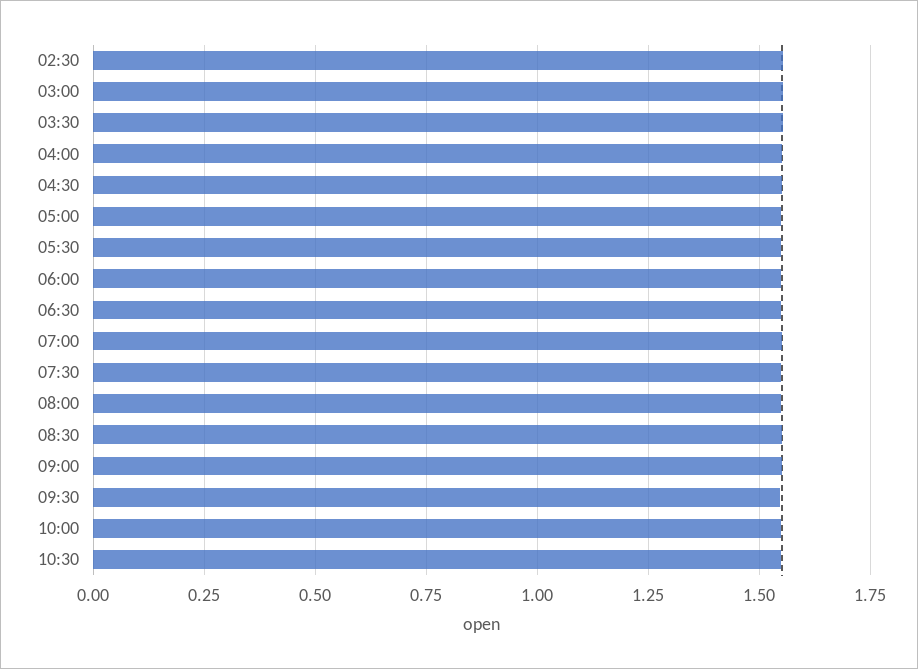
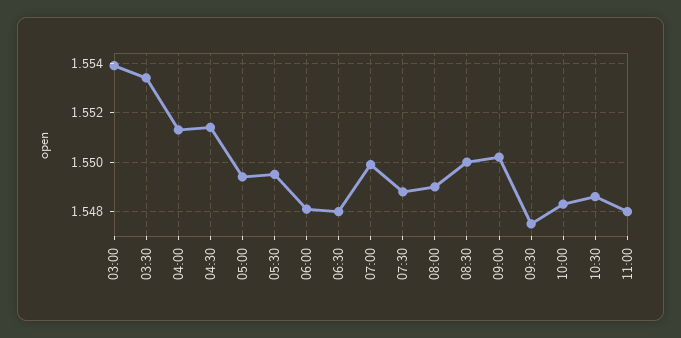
02:30: 1.55 -> none
11:00: none -> 1.548

